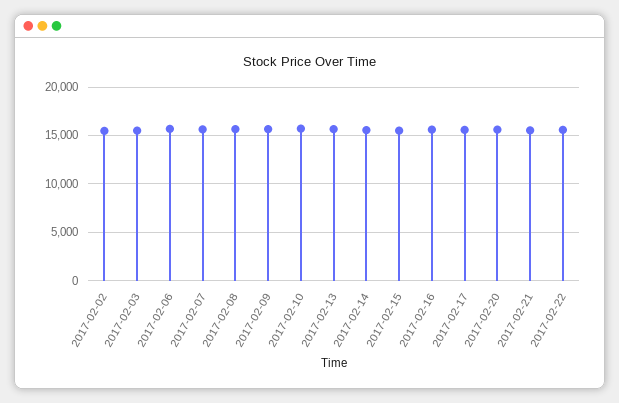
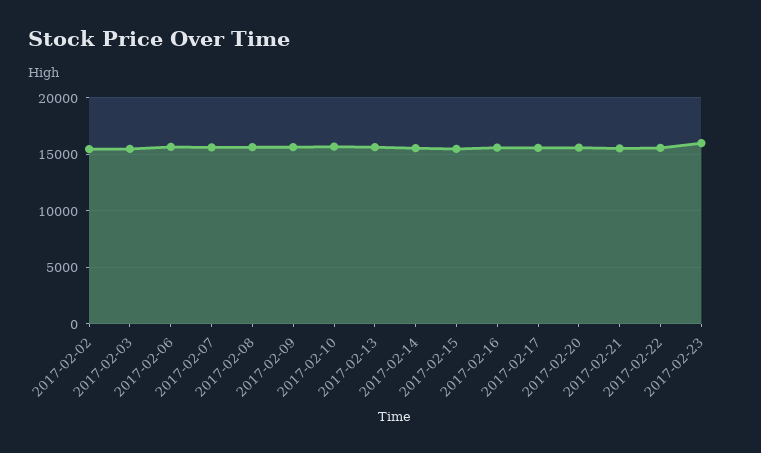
2017-02-23: none -> 16000

